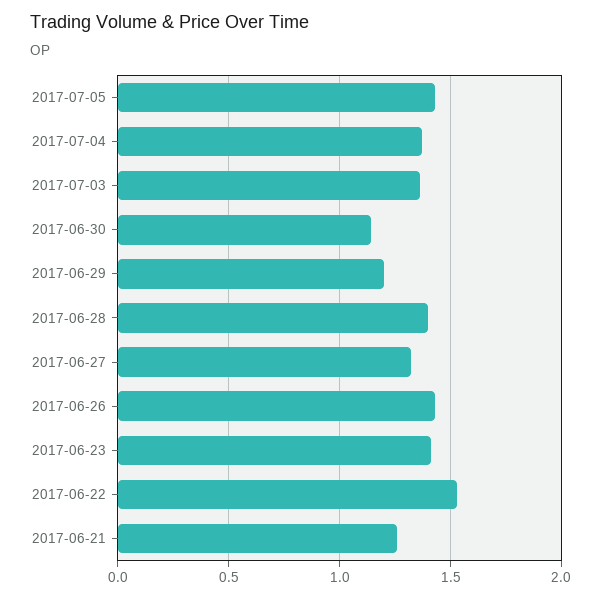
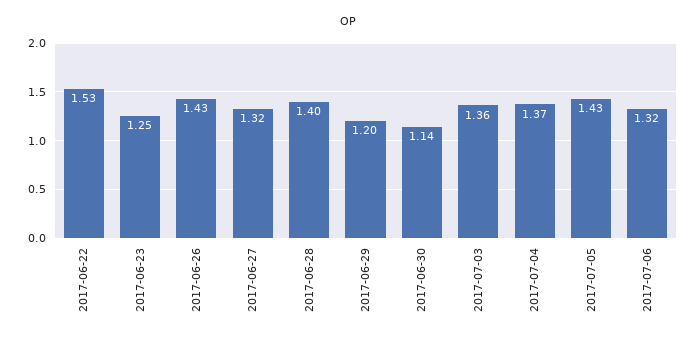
2017-06-23: 1.4 -> 1.25
2017-06-21: 1.25 -> none
2017-07-06: none -> 1.32

